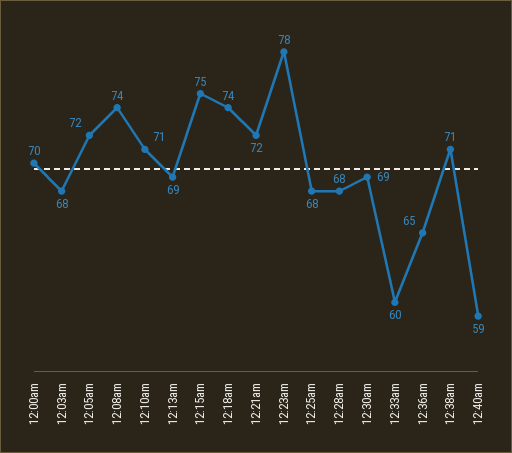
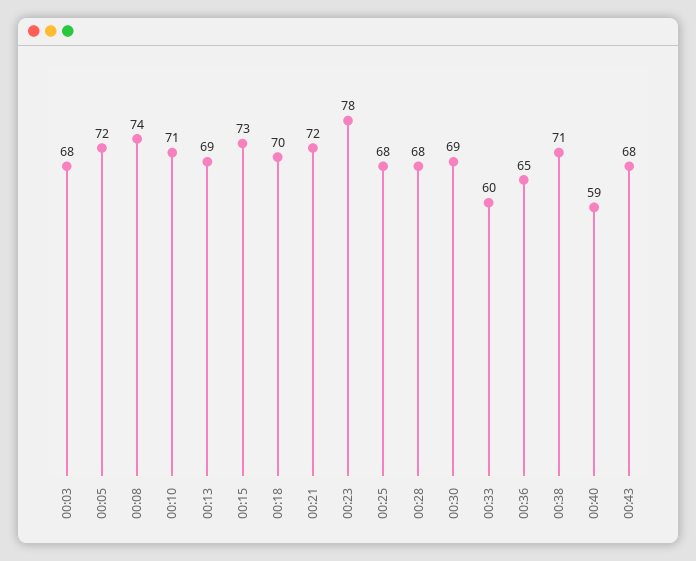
12:00am: 70 -> none
12:15am: 75 -> 73
12:18am: 74 -> 70
00:43: none -> 68

